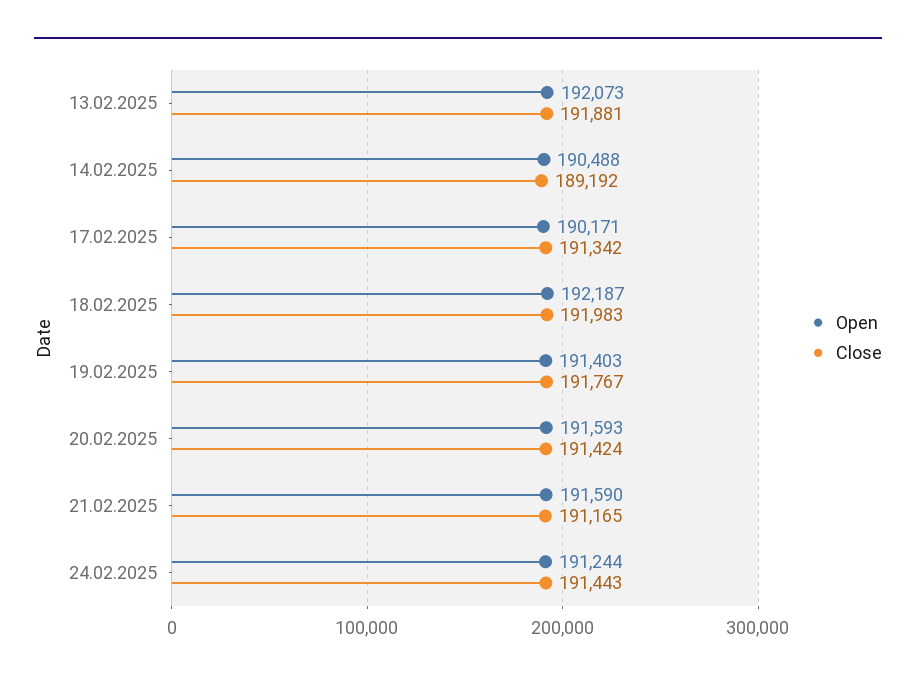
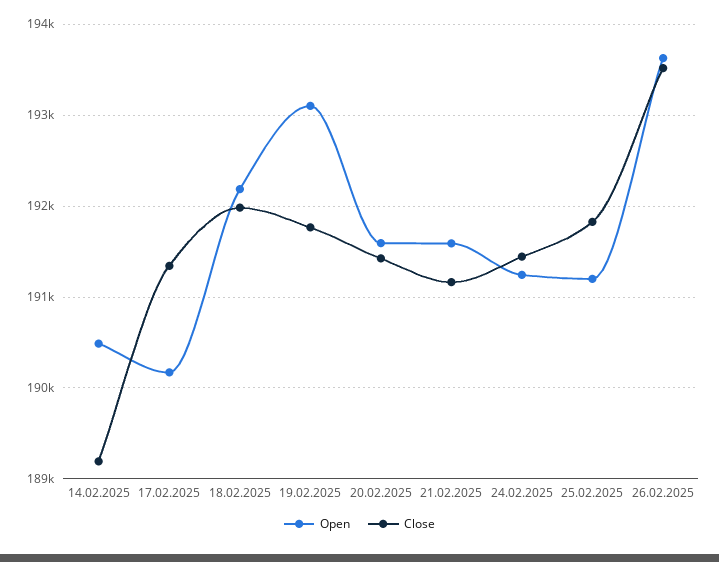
Open, 13.02.2025: 192073 -> none
Close, 13.02.2025: 191881 -> none
Open, 19.02.2025: 191403 -> 193100
Open, 25.02.2025: none -> 191200
Close, 25.02.2025: none -> 191800
Open, 26.02.2025: none -> 193600
Close, 26.02.2025: none -> 193500

